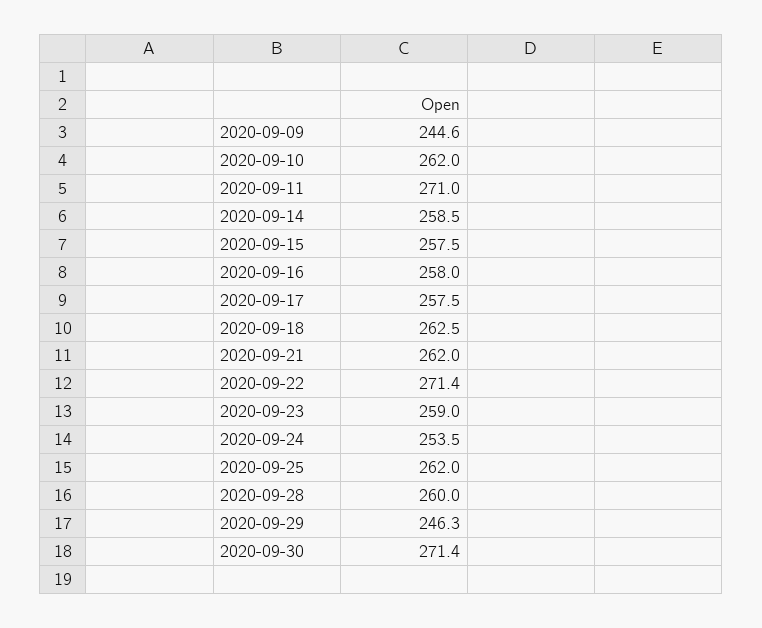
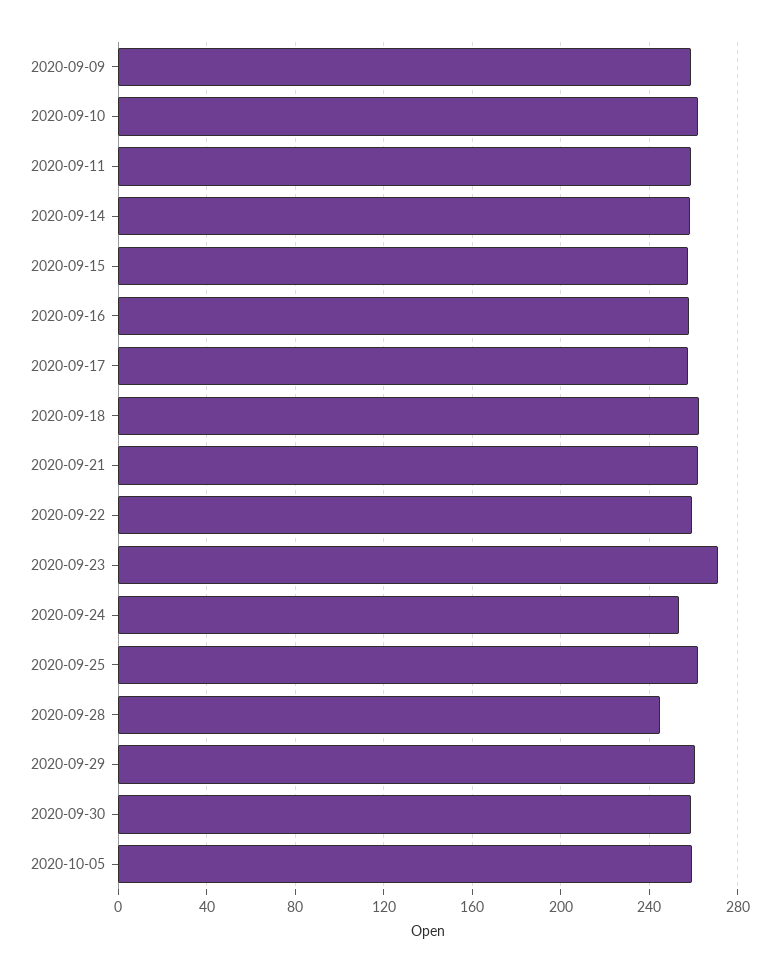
2020-09-09: 244.6 -> 260
2020-09-11: 271 -> 260
2020-09-22: 271.4 -> 260
2020-09-23: 259 -> 270
2020-09-28: 260 -> 245
2020-09-29: 246.3 -> 260
2020-09-30: 271.4 -> 260
2020-10-05: none -> 260

